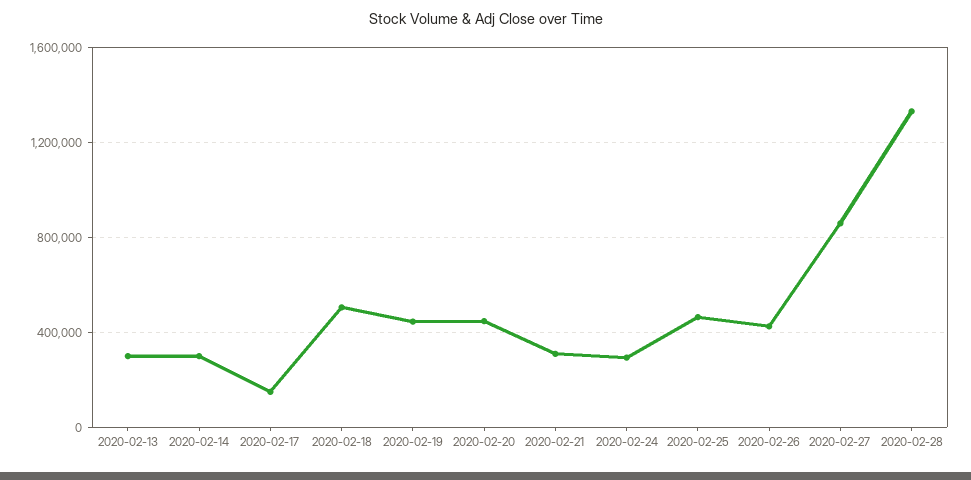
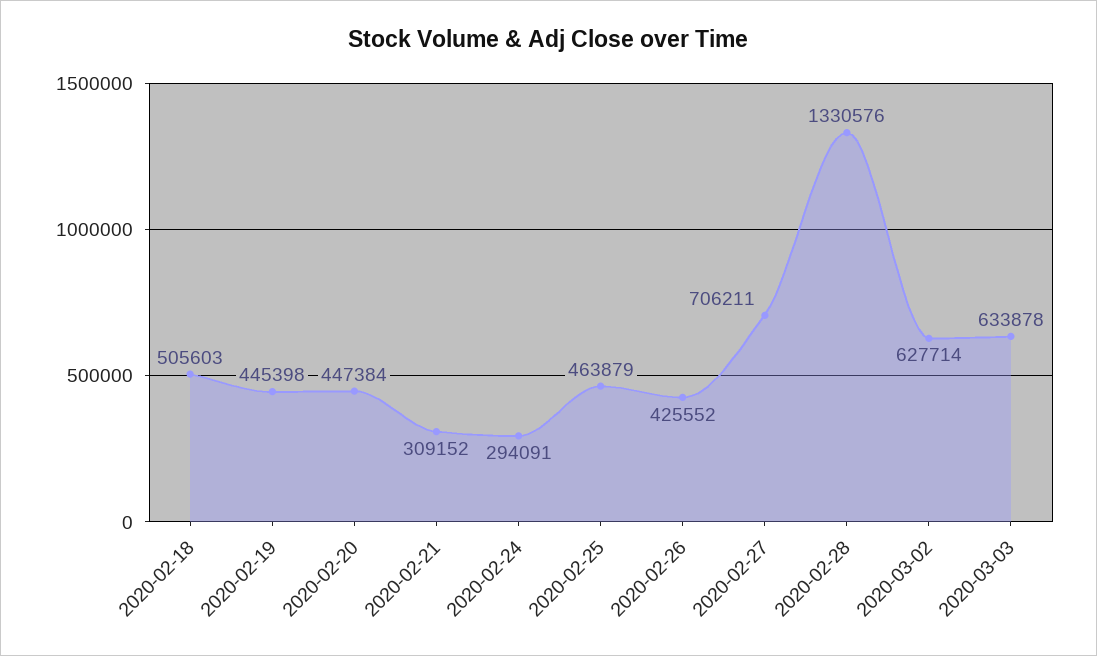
2020-02-13: 300000 -> none
2020-02-14: 300000 -> none
2020-02-17: 150000 -> none
2020-02-27: 850000 -> 706211
2020-03-02: none -> 627714
2020-03-03: none -> 633878

